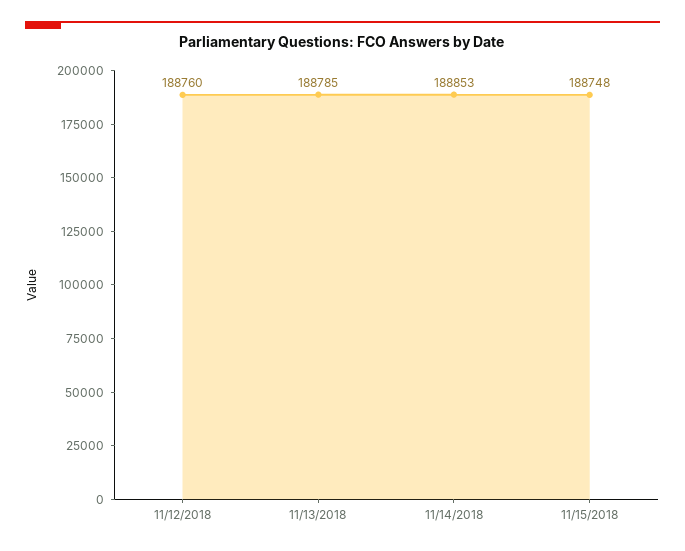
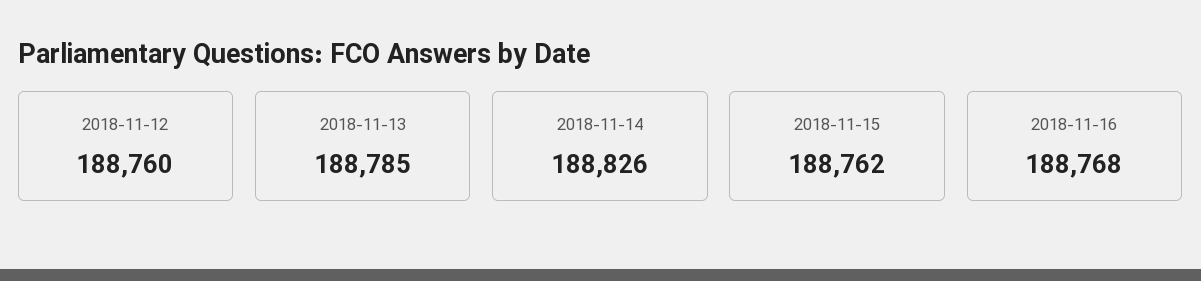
11/14/2018: 188853 -> 188826
11/15/2018: 188748 -> 188762
2018-11-16: none -> 188768

